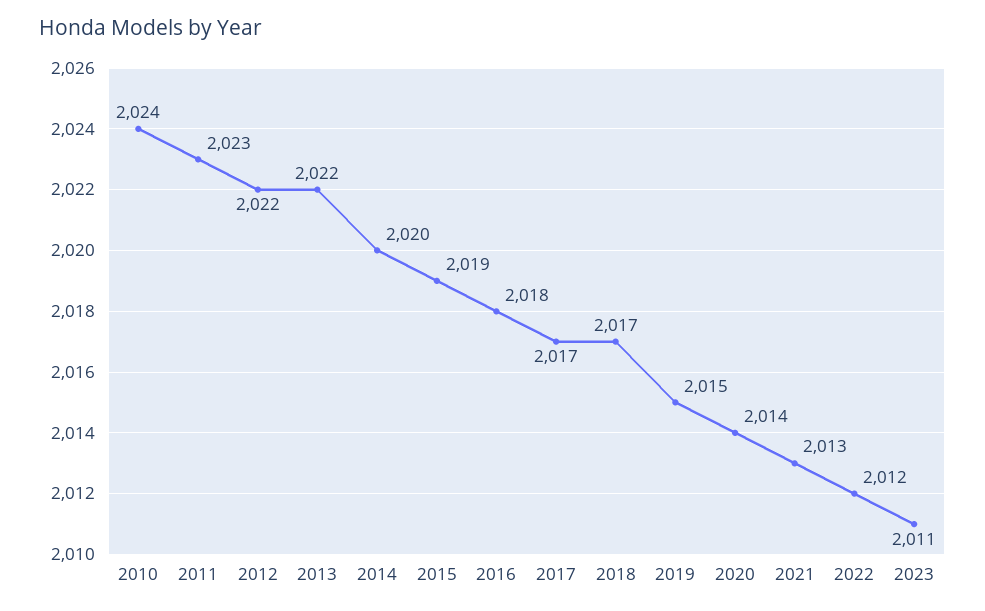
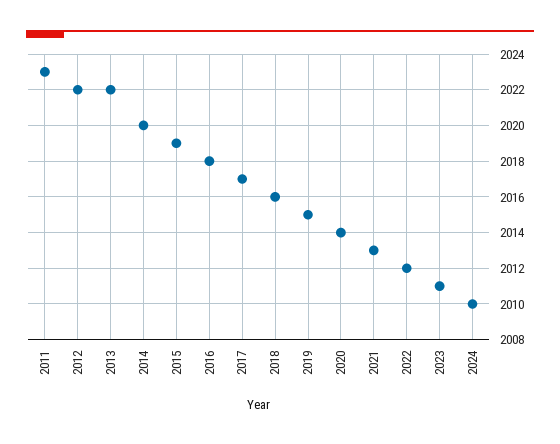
2010: 2024 -> none
2018: 2017 -> 2016
2024: none -> 2010

